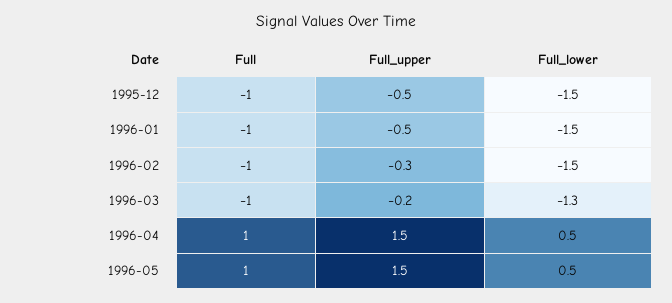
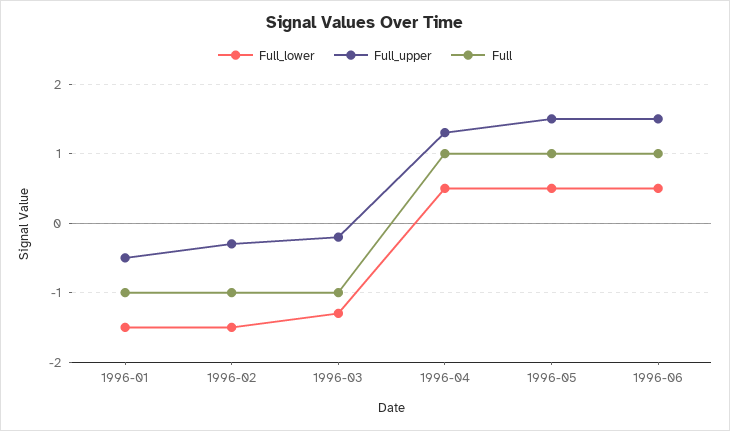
Full, 1995-12: -1 -> none
Full_upper, 1995-12: -0.5 -> none
Full_lower, 1995-12: -1.5 -> none
Full_upper, 1996-04: 1.5 -> 1.3
Full_lower, 1996-06: none -> 0.5
Full_upper, 1996-06: none -> 1.5
Full, 1996-06: none -> 1

